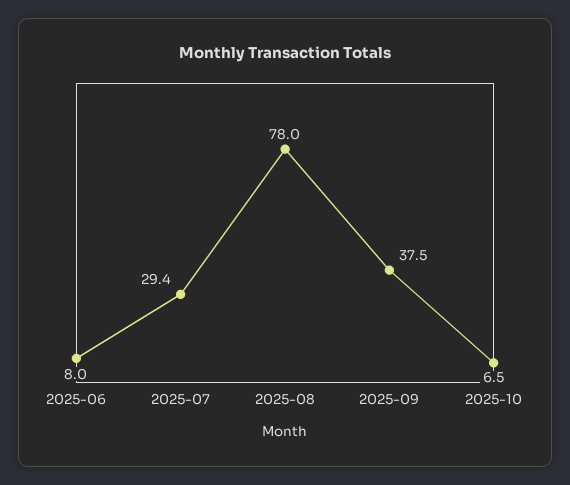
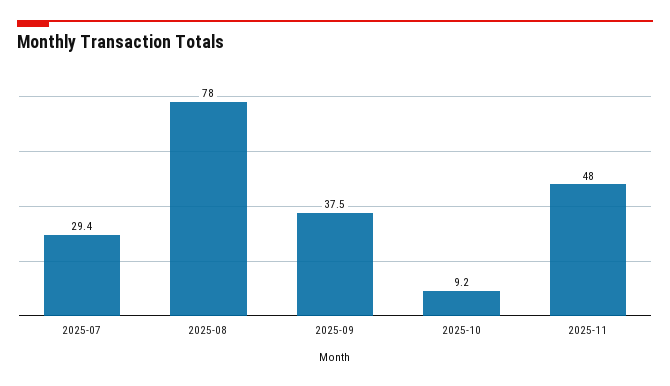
2025-06: 8 -> none
2025-10: 6.5 -> 9.2
2025-11: none -> 48

